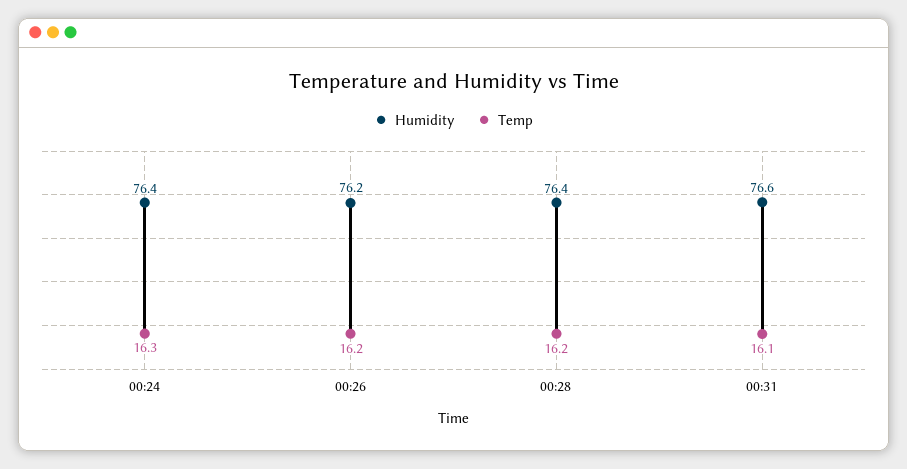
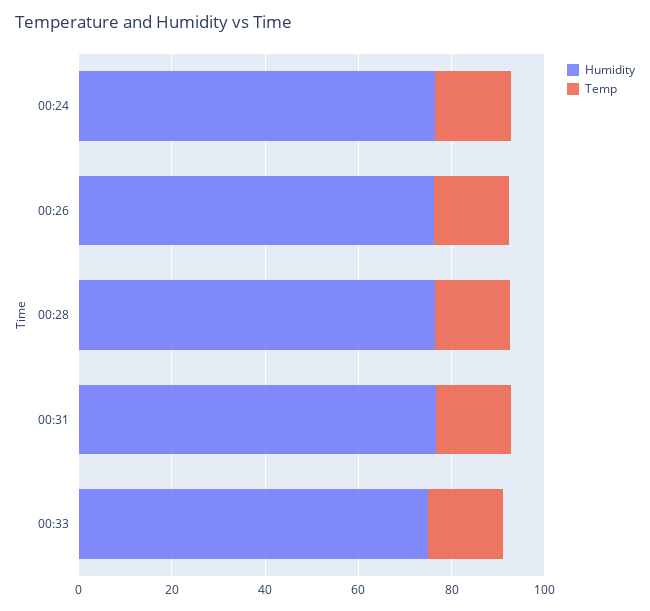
Humidity, 00:33: none -> 75
Temp, 00:33: none -> 15

